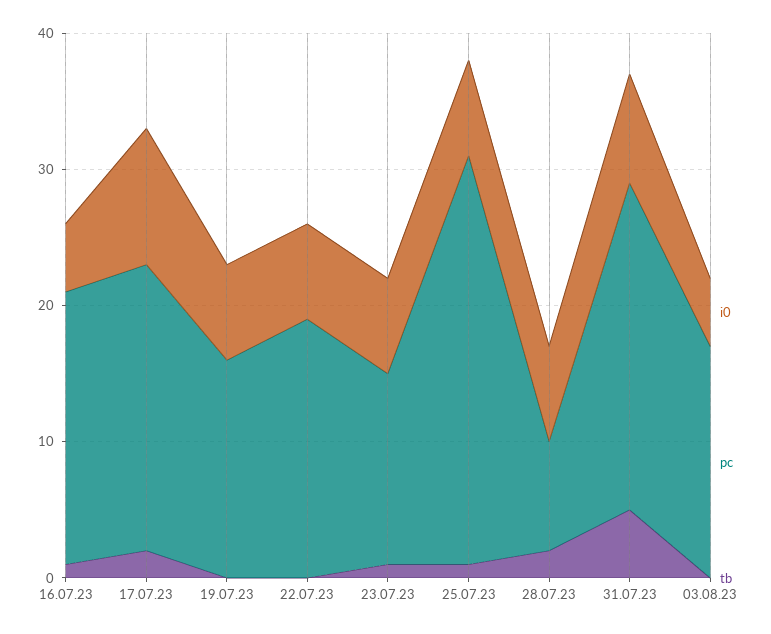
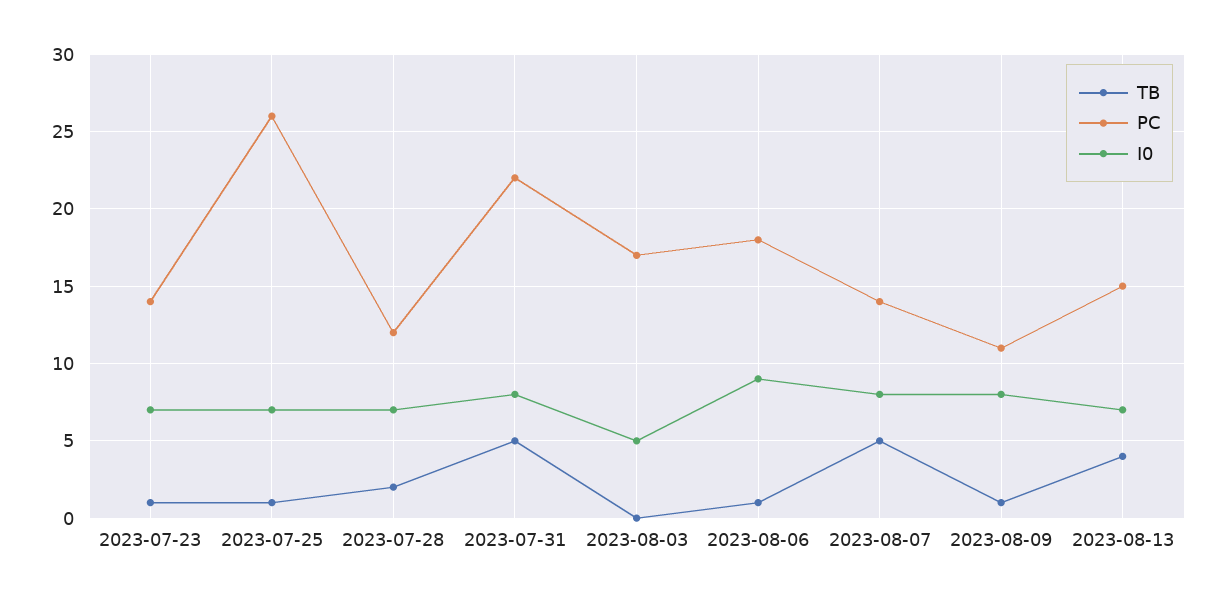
i0, 16.07.23: 5 -> none
pc, 16.07.23: 20 -> none
tb, 16.07.23: 1 -> none
i0, 17.07.23: 10 -> none
pc, 17.07.23: 21 -> none
tb, 17.07.23: 2 -> none
i0, 19.07.23: 7 -> none
pc, 19.07.23: 16 -> none
tb, 19.07.23: 0 -> none
i0, 22.07.23: 7 -> none
pc, 22.07.23: 19 -> none
tb, 22.07.23: 0 -> none
pc, 25.07.23: 30 -> 26
pc, 28.07.23: 8 -> 12
pc, 31.07.23: 24 -> 22
tb, 2023-08-06: none -> 1
pc, 2023-08-06: none -> 18
i0, 2023-08-06: none -> 9
tb, 2023-08-07: none -> 5
pc, 2023-08-07: none -> 14
i0, 2023-08-07: none -> 8
tb, 2023-08-09: none -> 1
pc, 2023-08-09: none -> 11
i0, 2023-08-09: none -> 8
tb, 2023-08-13: none -> 4
pc, 2023-08-13: none -> 15
i0, 2023-08-13: none -> 7

